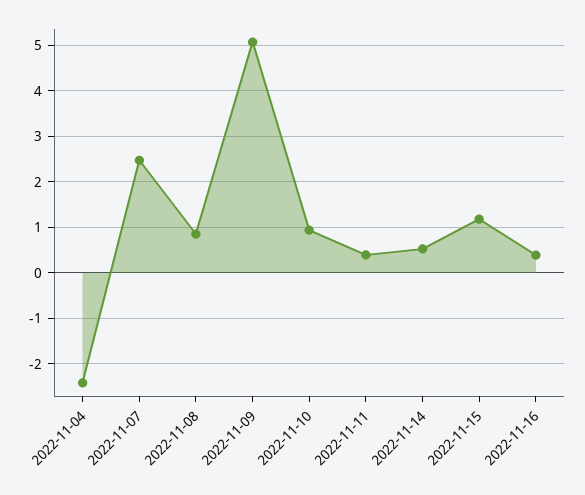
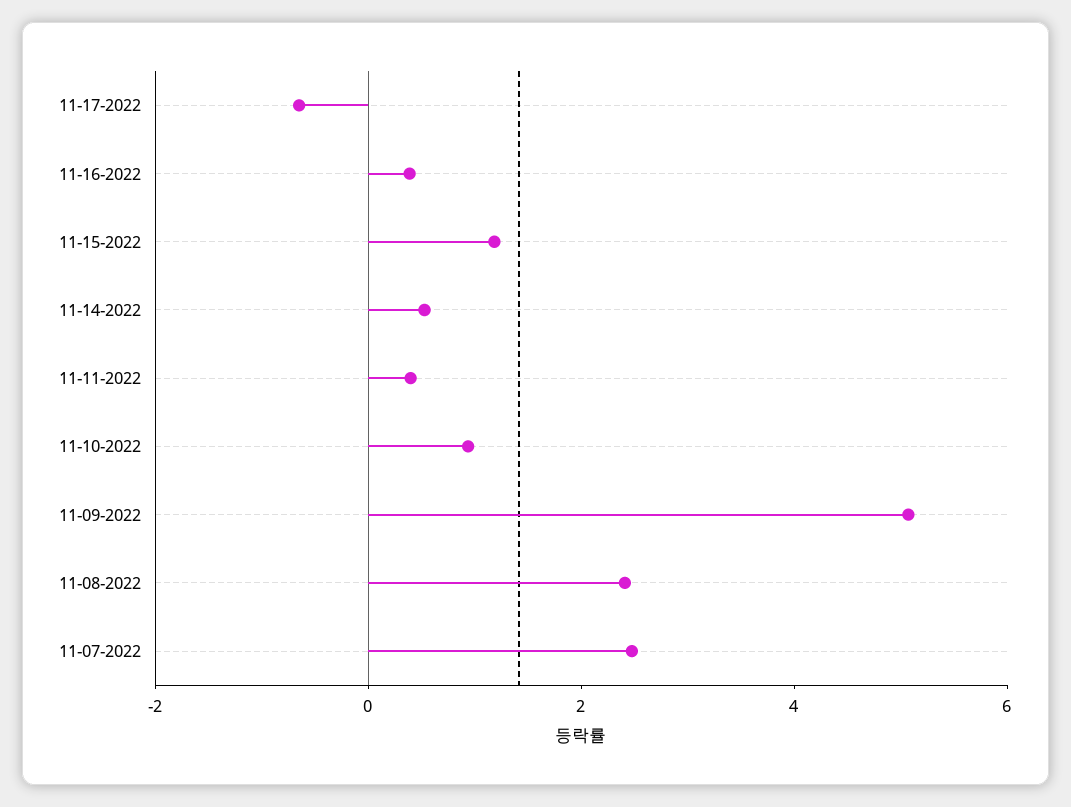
2022-11-04: -2.4 -> none
2022-11-08: 0.8 -> 2.5
11-17-2022: none -> -0.5

